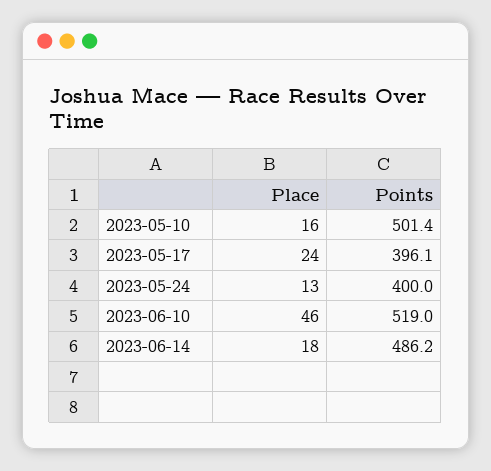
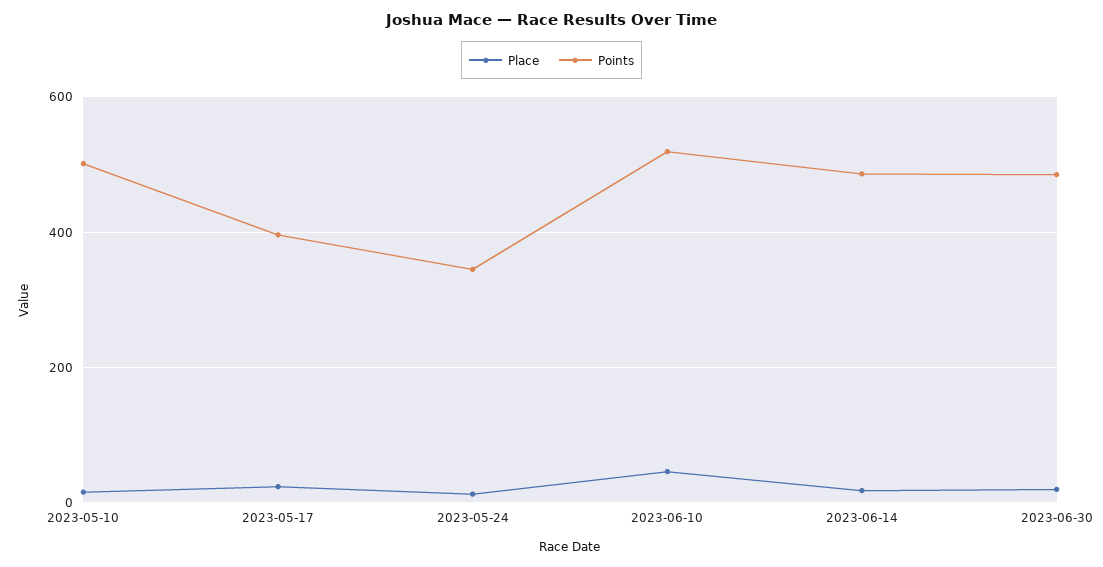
Points, 2023-05-24: 400 -> 340
Place, 2023-06-30: none -> 20
Points, 2023-06-30: none -> 480

